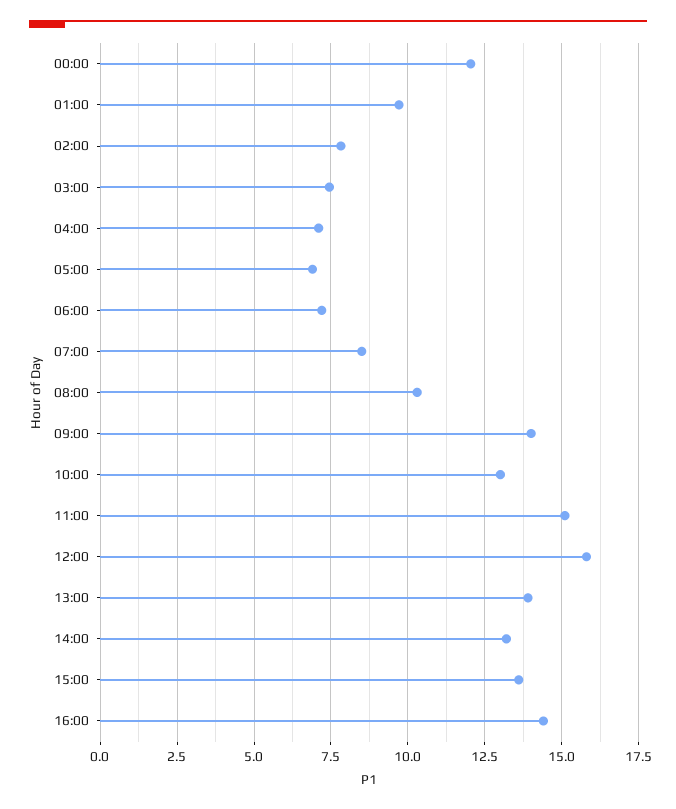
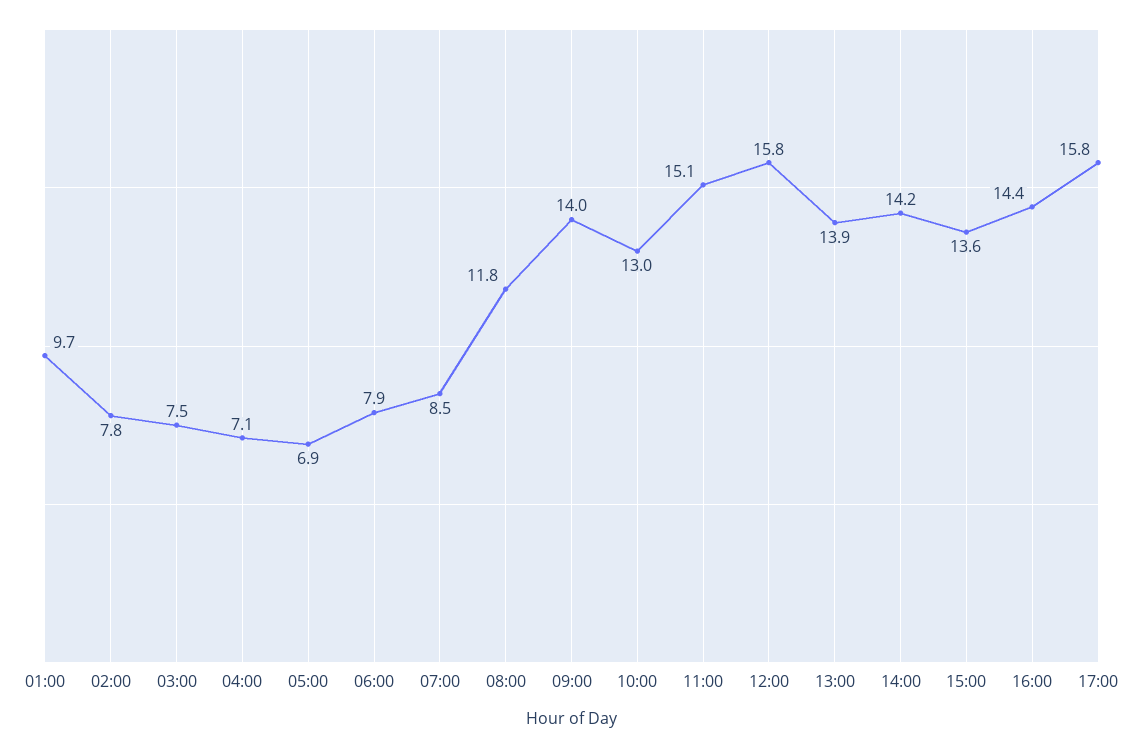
00:00: 12 -> none
06:00: 7.25 -> 7.9
08:00: 10.25 -> 11.8
14:00: 13.25 -> 14.2
17:00: none -> 15.8

